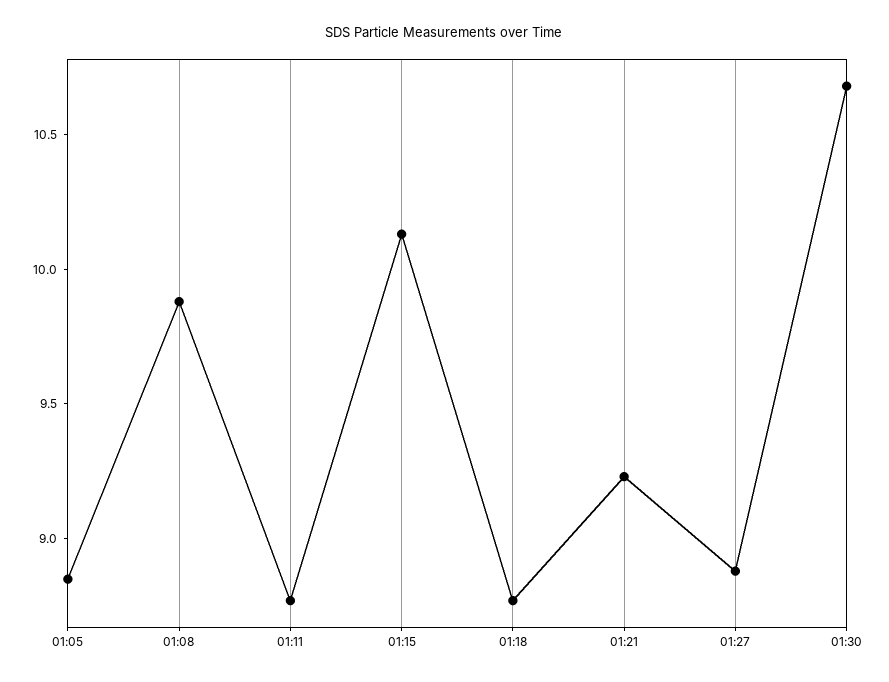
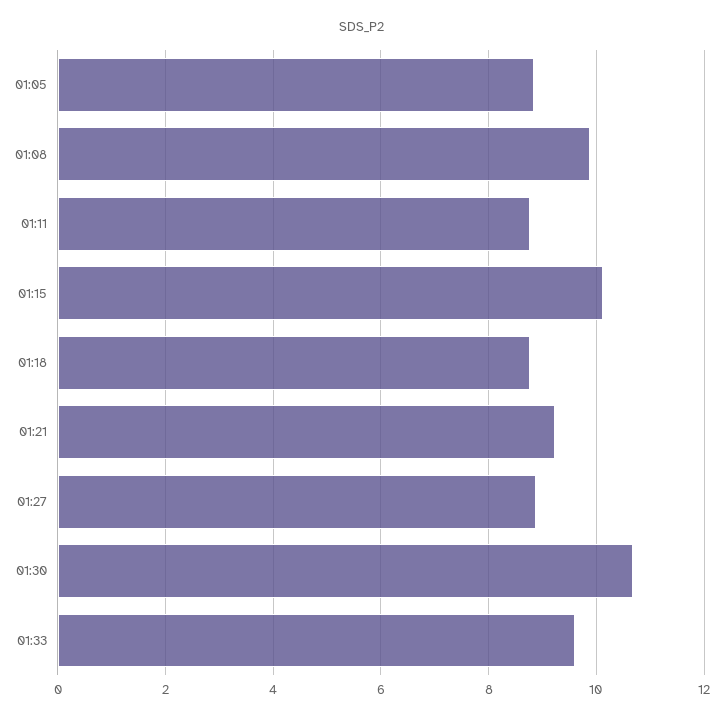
01:33: none -> 9.6

